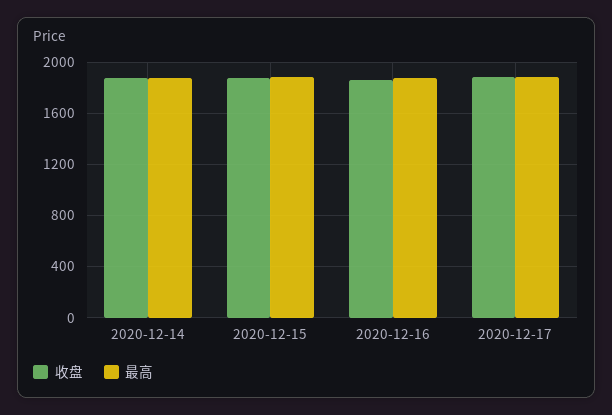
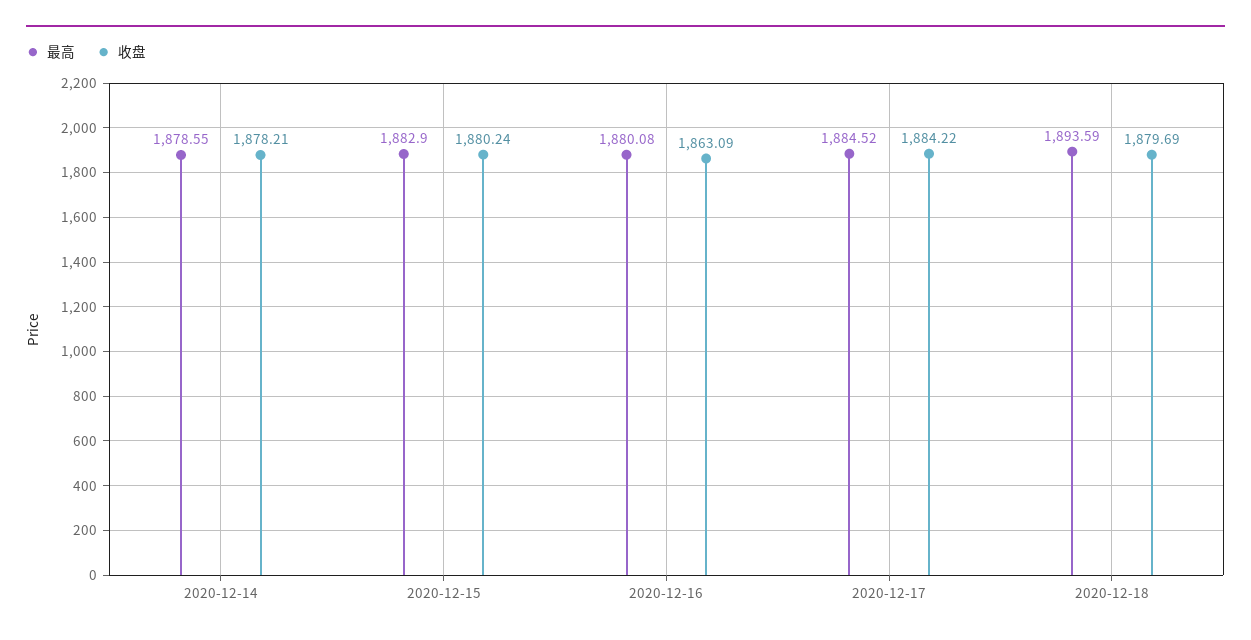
最高, 2020-12-18: none -> 1893.59
收盘, 2020-12-18: none -> 1879.69

